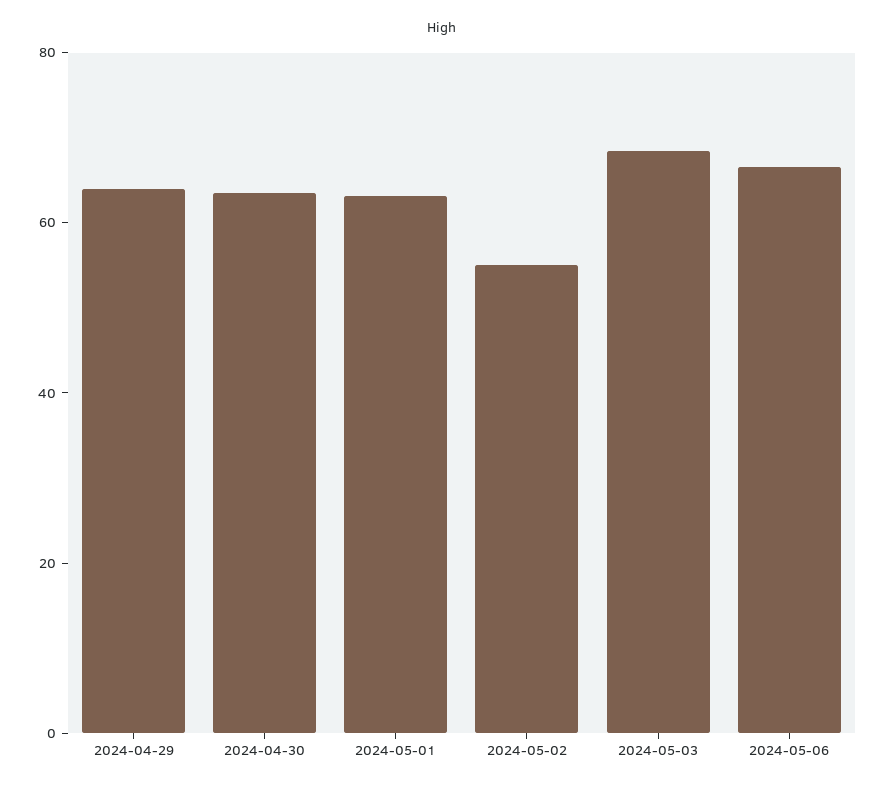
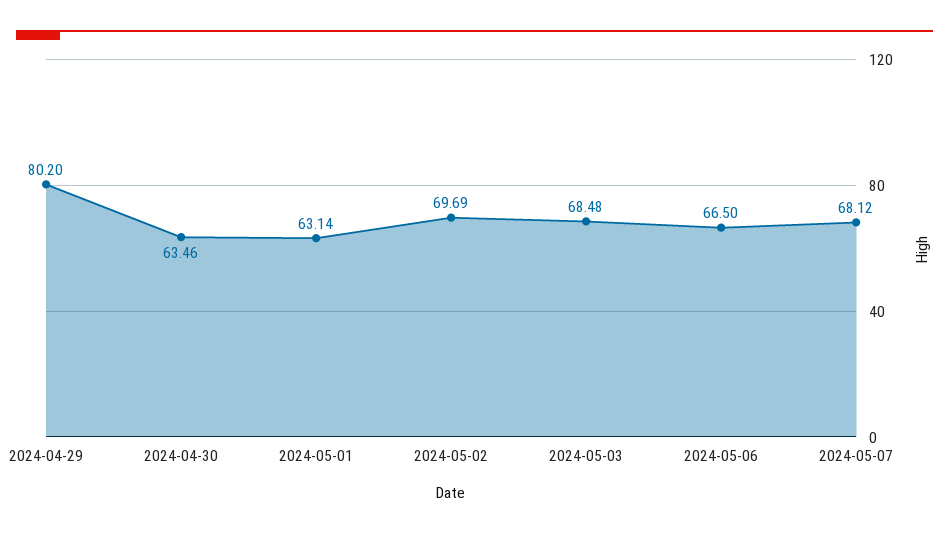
2024-04-29: 65 -> 80.2
2024-05-02: 55 -> 69.69
2024-05-07: none -> 68.12

